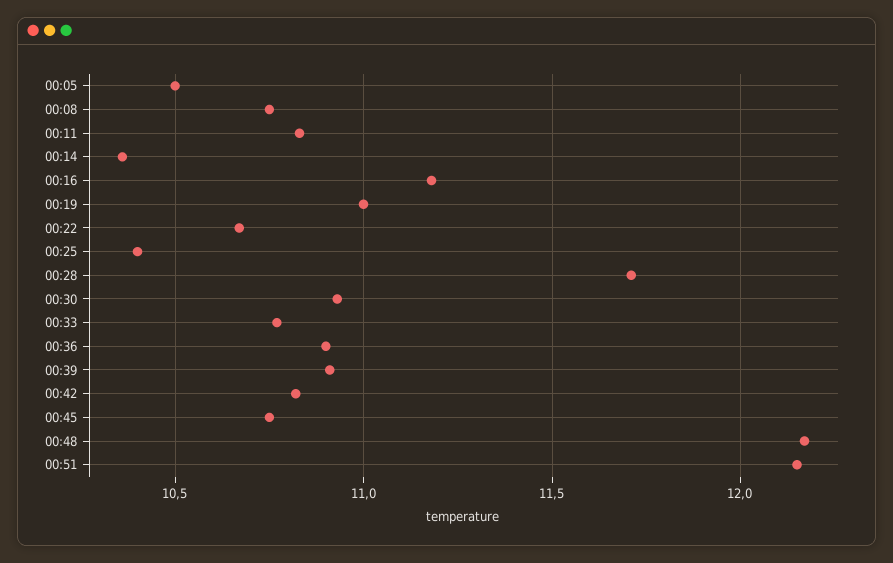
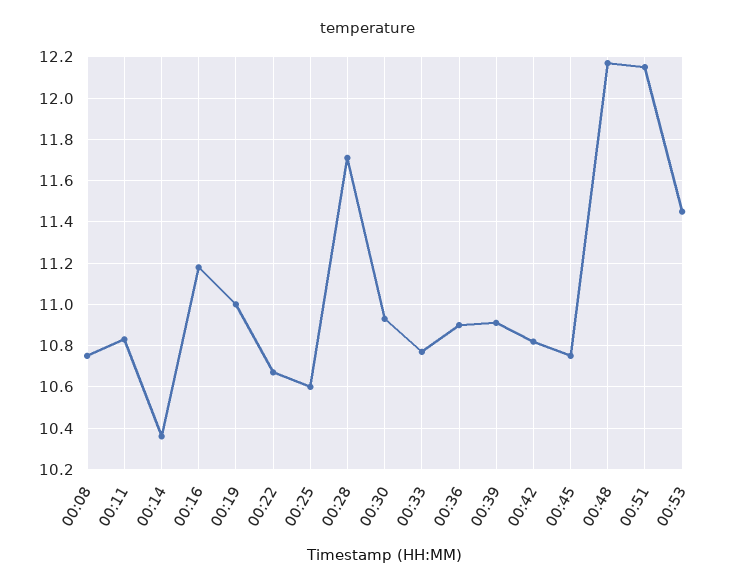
00:05: 10.5 -> none
00:25: 10.4 -> 10.6
00:53: none -> 11.45

